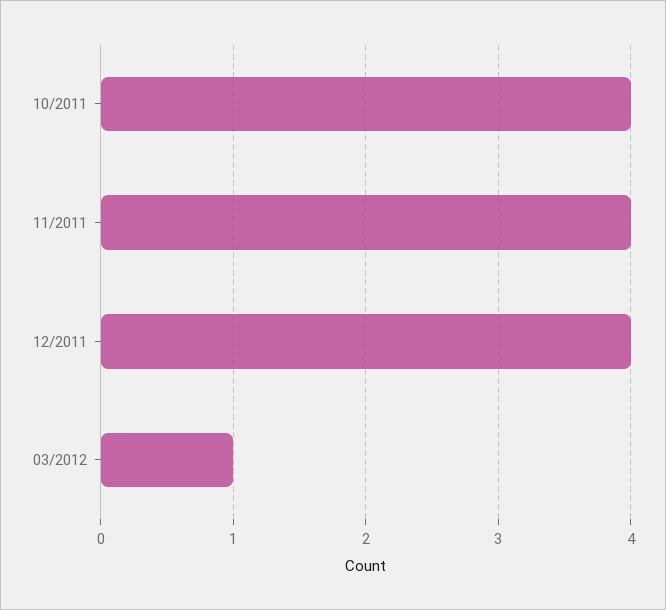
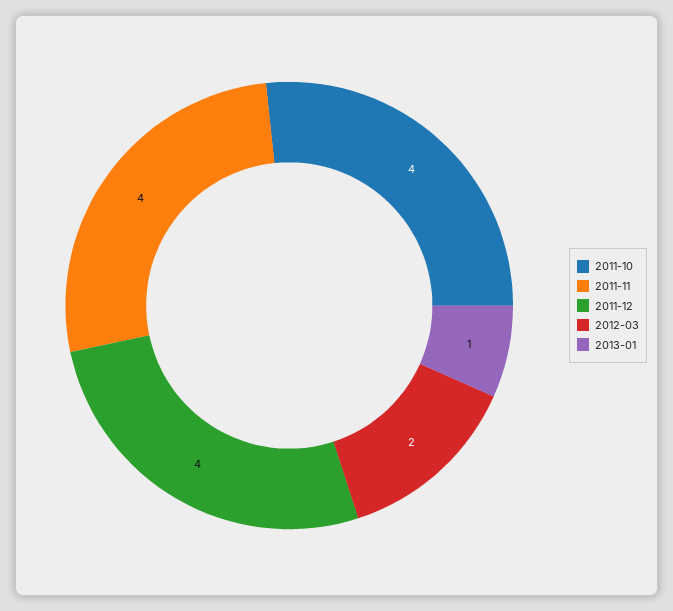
03/2012: 1 -> 2
2013-01: none -> 1

